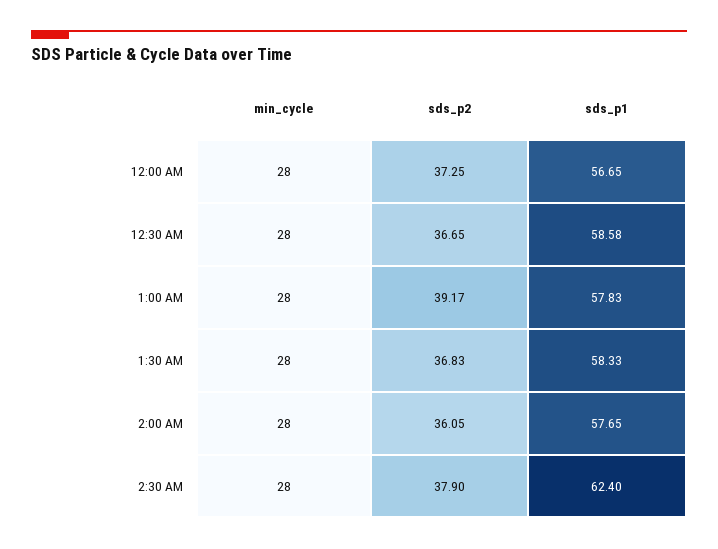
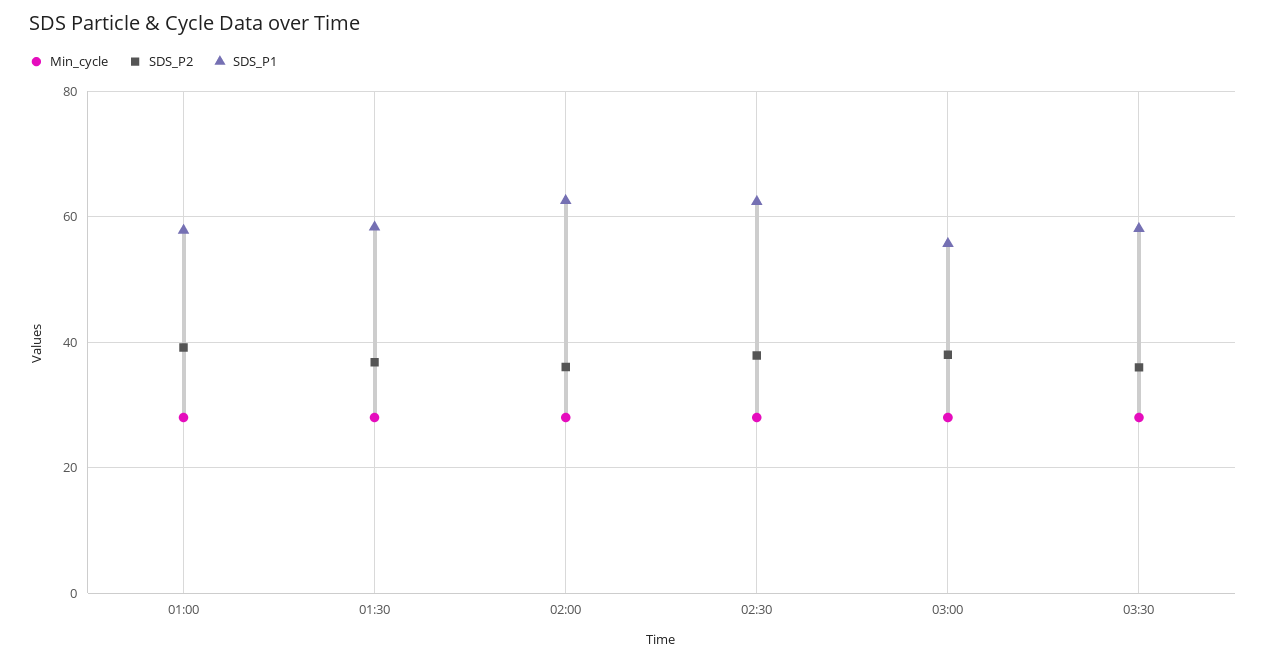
min_cycle, 12:00 AM: 28 -> none
sds_p2, 12:00 AM: 37.25 -> none
sds_p1, 12:00 AM: 56.65 -> none
min_cycle, 12:30 AM: 28 -> none
sds_p2, 12:30 AM: 36.65 -> none
sds_p1, 12:30 AM: 58.58 -> none
sds_p1, 2:00 AM: 57.65 -> 62
min_cycle, 03:00: none -> 28
sds_p2, 03:00: none -> 38
sds_p1, 03:00: none -> 56
min_cycle, 03:30: none -> 28
sds_p2, 03:30: none -> 36
sds_p1, 03:30: none -> 58

